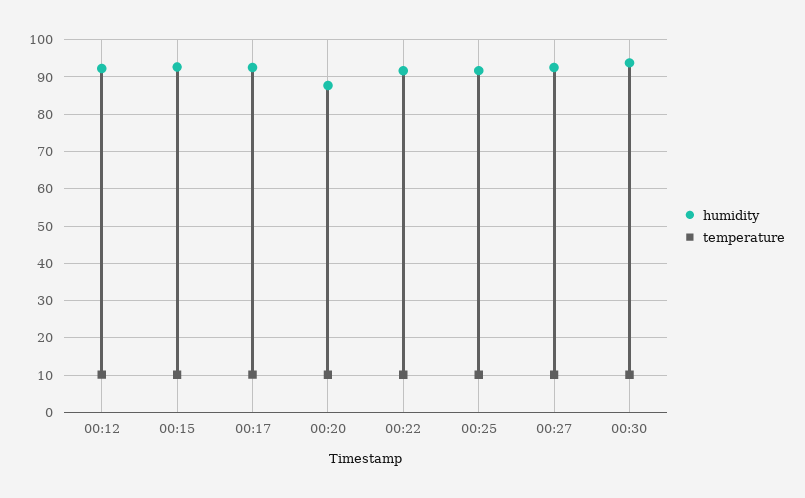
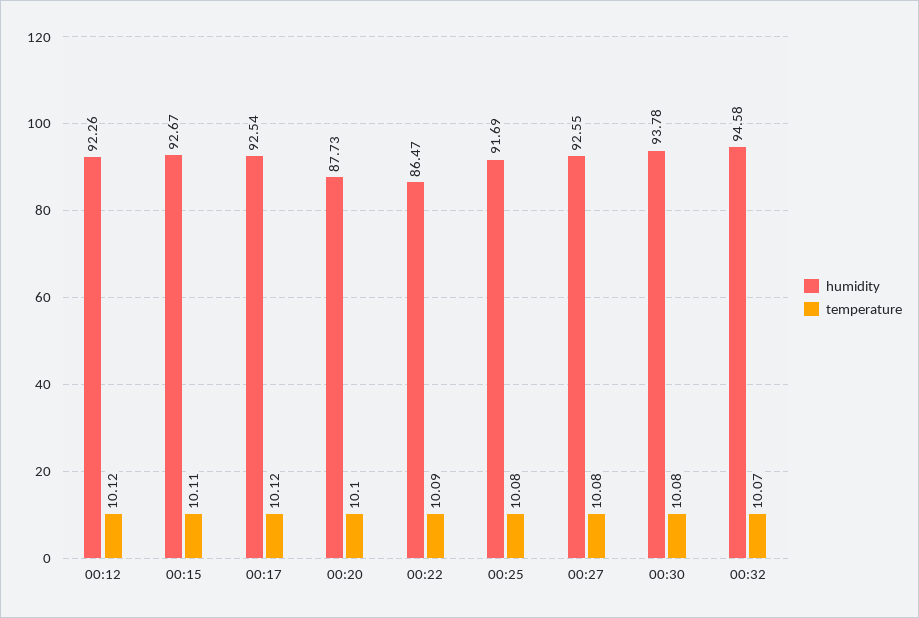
humidity, 00:22: 92 -> 86.47
humidity, 00:32: none -> 94.58
temperature, 00:32: none -> 10.07

